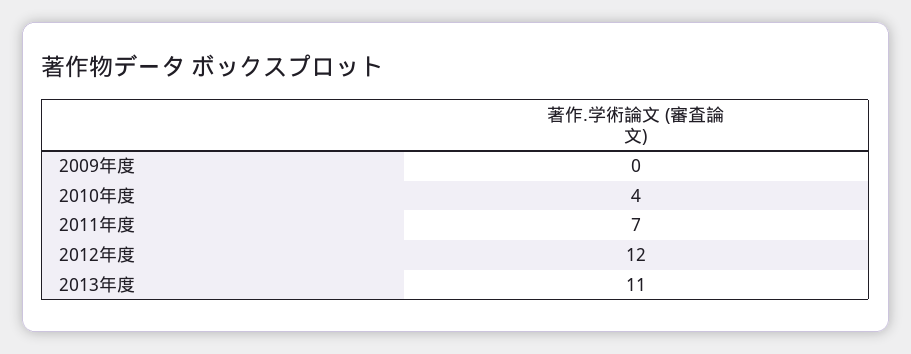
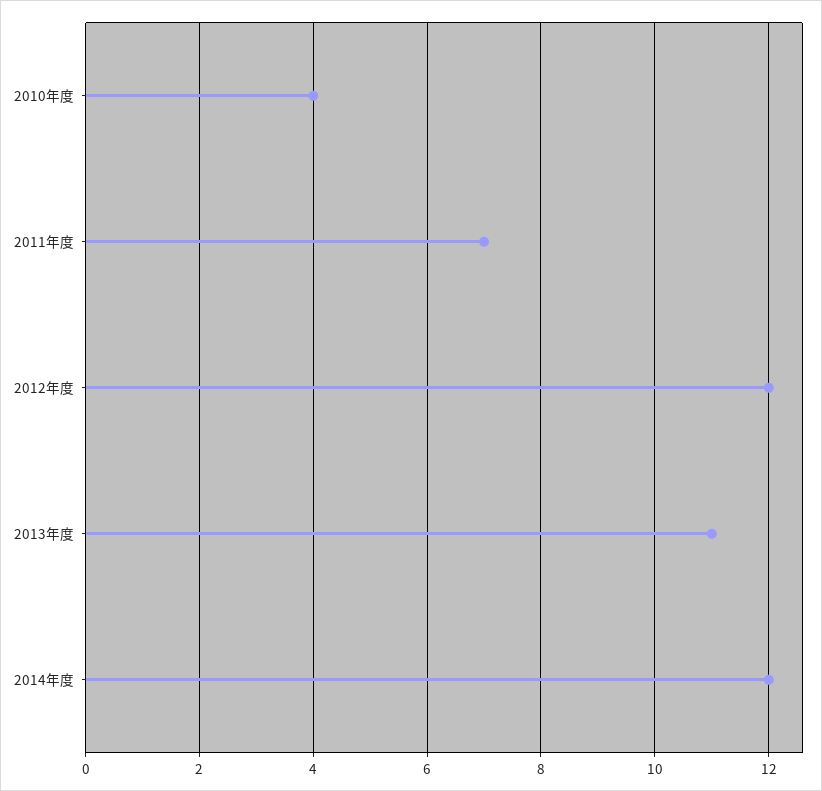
2009年度: 0 -> none
2014年度: none -> 12

